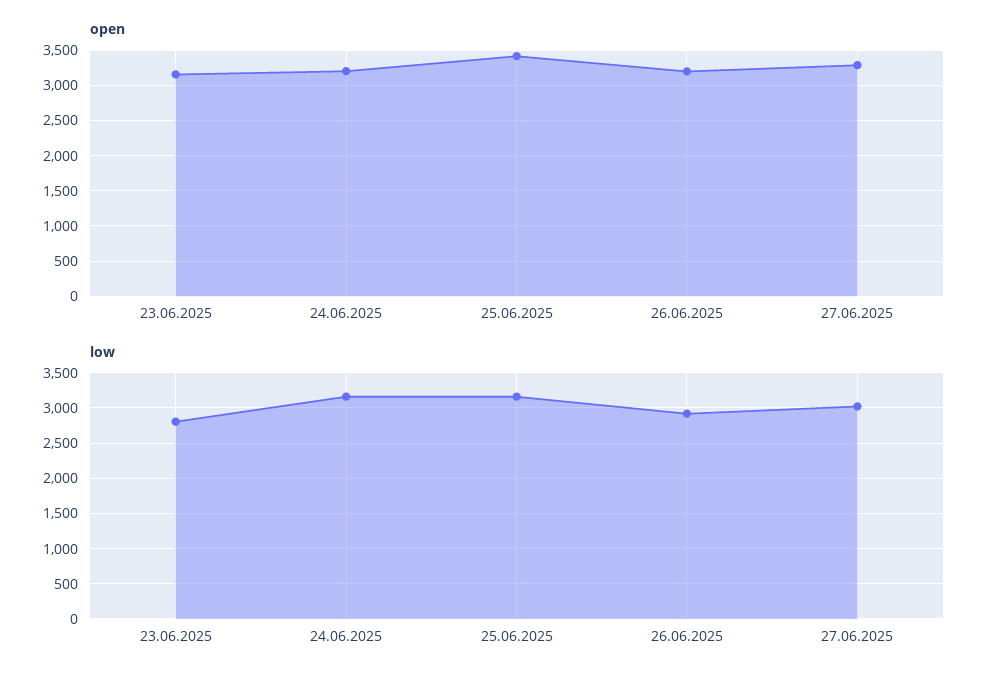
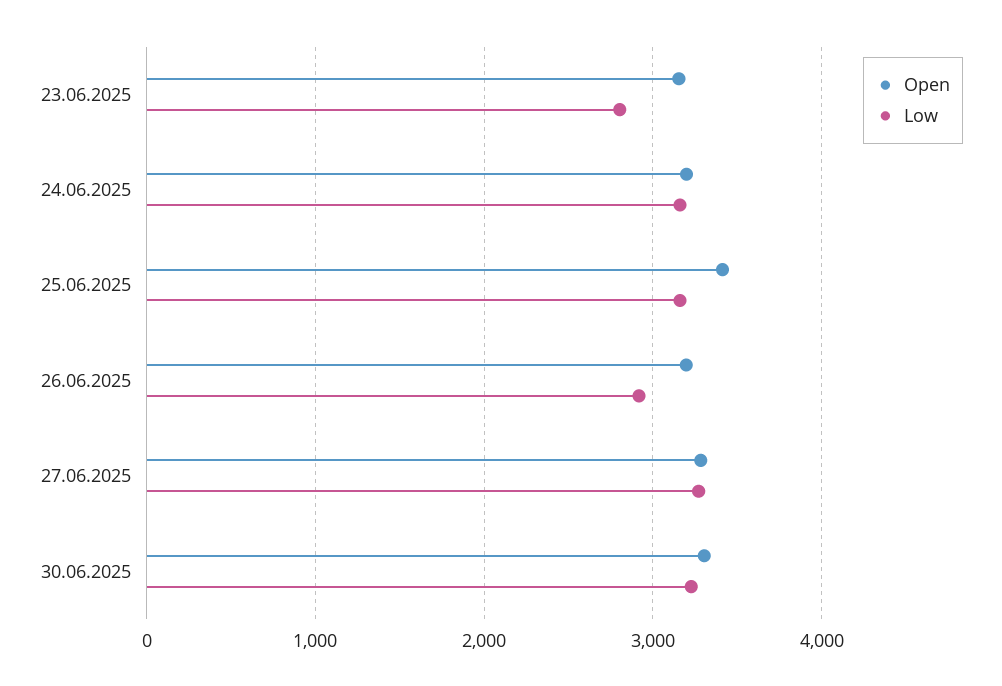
low, 27.06.2025: 3000 -> 3300
open, 30.06.2025: none -> 3300
low, 30.06.2025: none -> 3200

